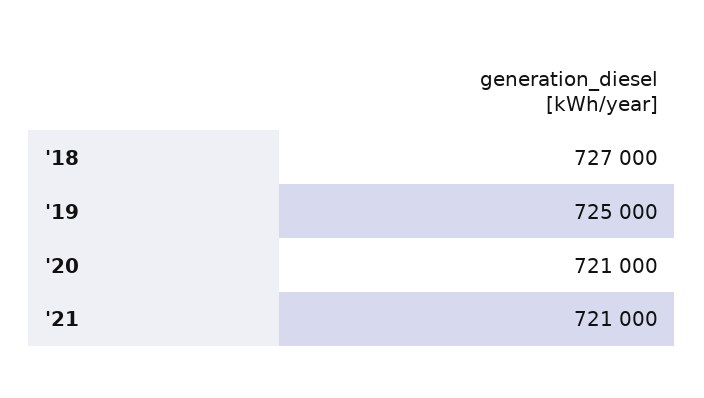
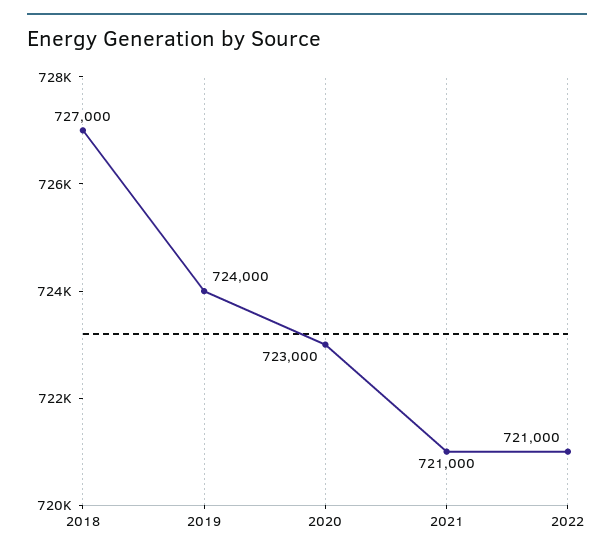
'19: 725000 -> 724000
'20: 721000 -> 723000
2022: none -> 721000

